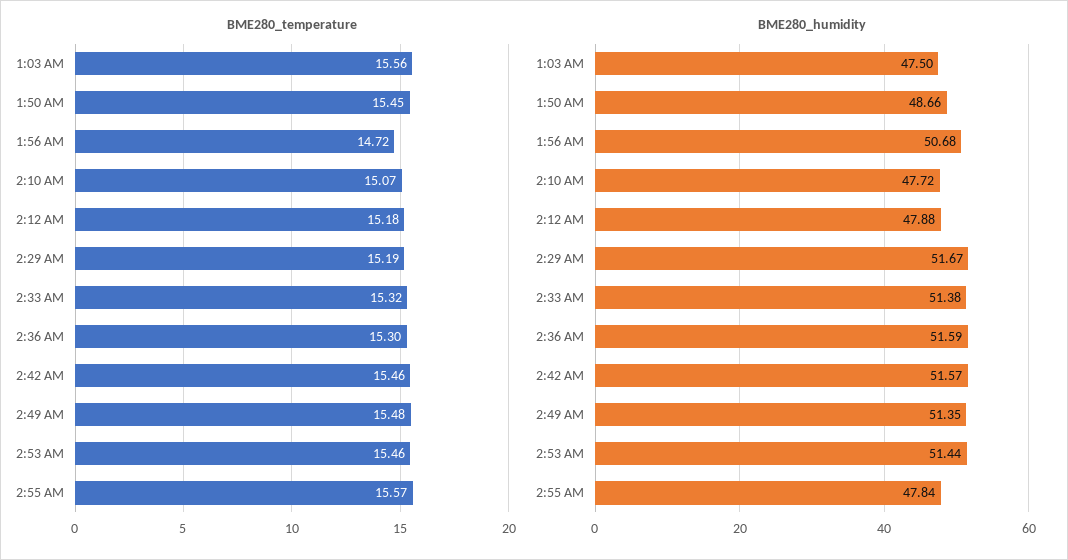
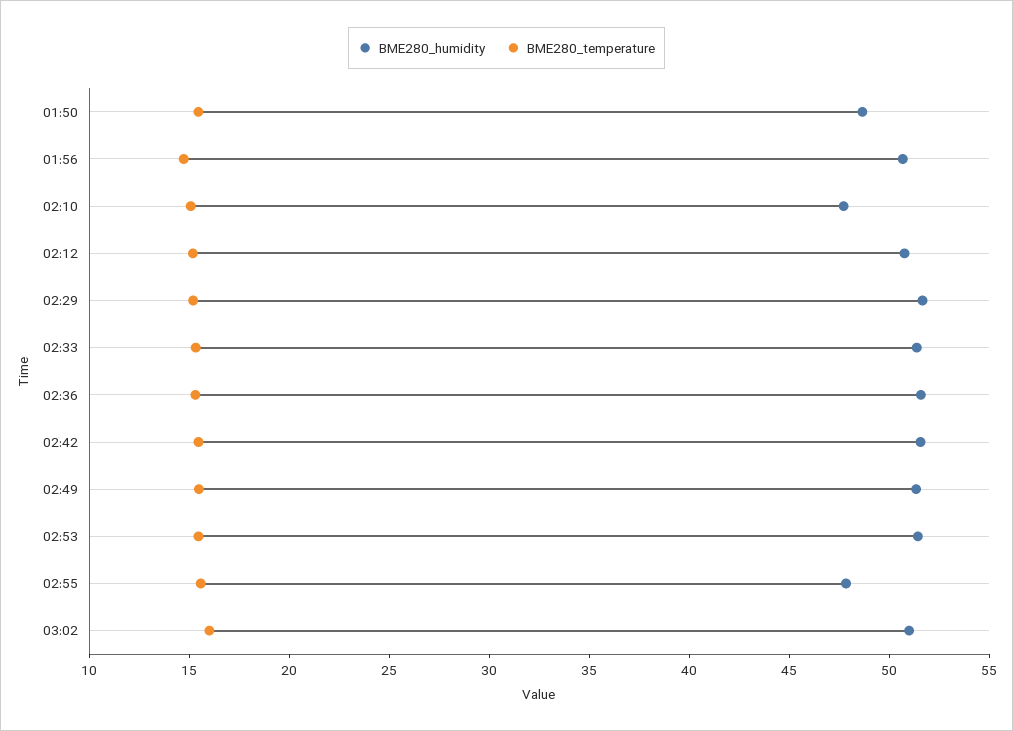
BME280_temperature, 1:03 AM: 15.56 -> none
BME280_humidity, 1:03 AM: 47.5 -> none
BME280_humidity, 2:12 AM: 47.88 -> 51
BME280_humidity, 03:02: none -> 51
BME280_temperature, 03:02: none -> 16

